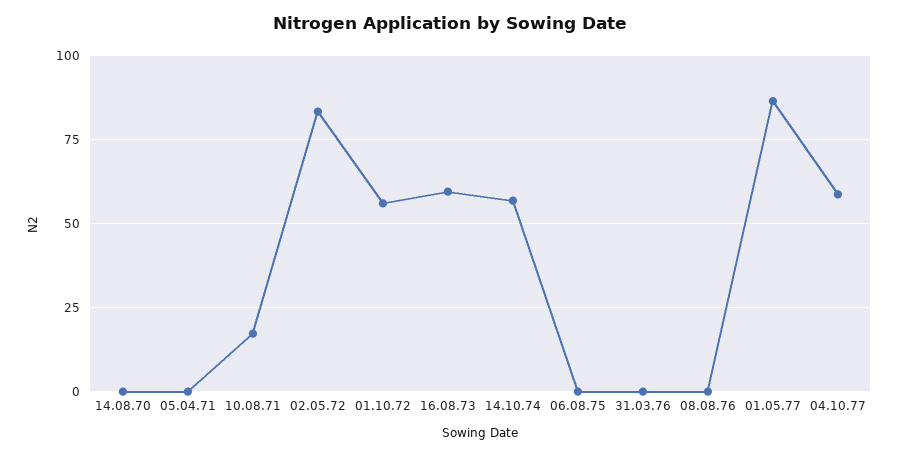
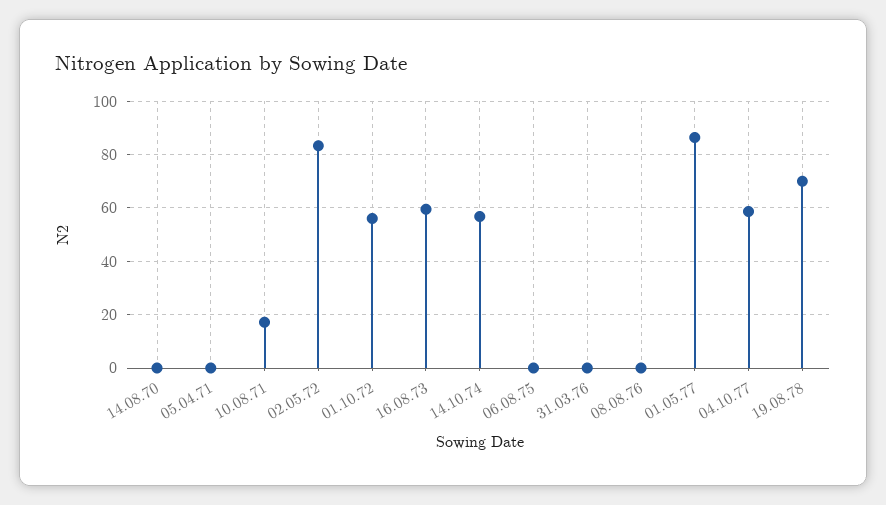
19.08.78: none -> 70

